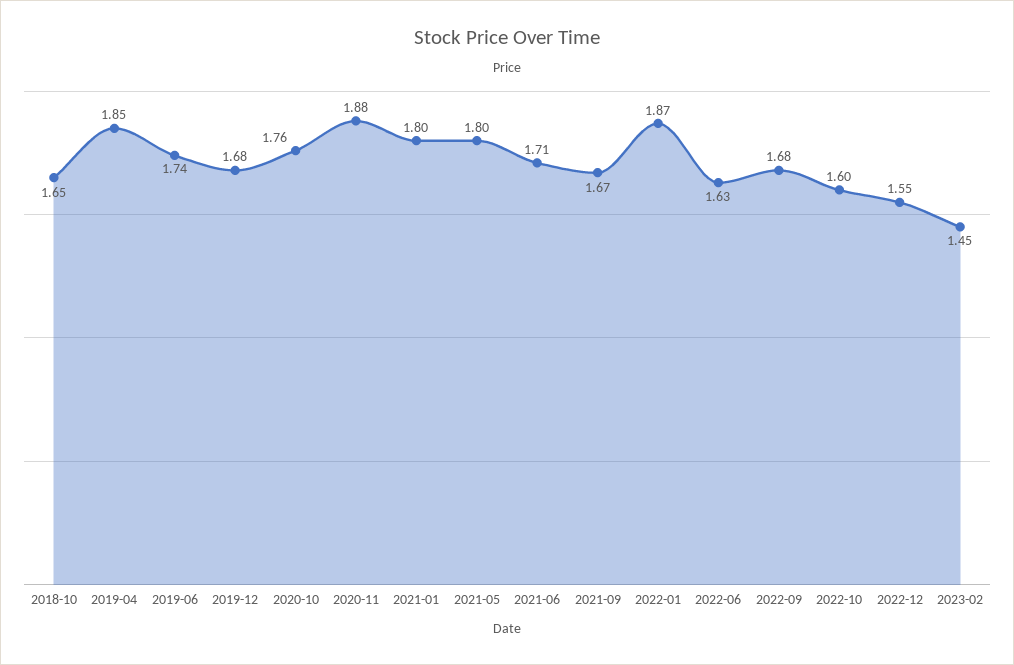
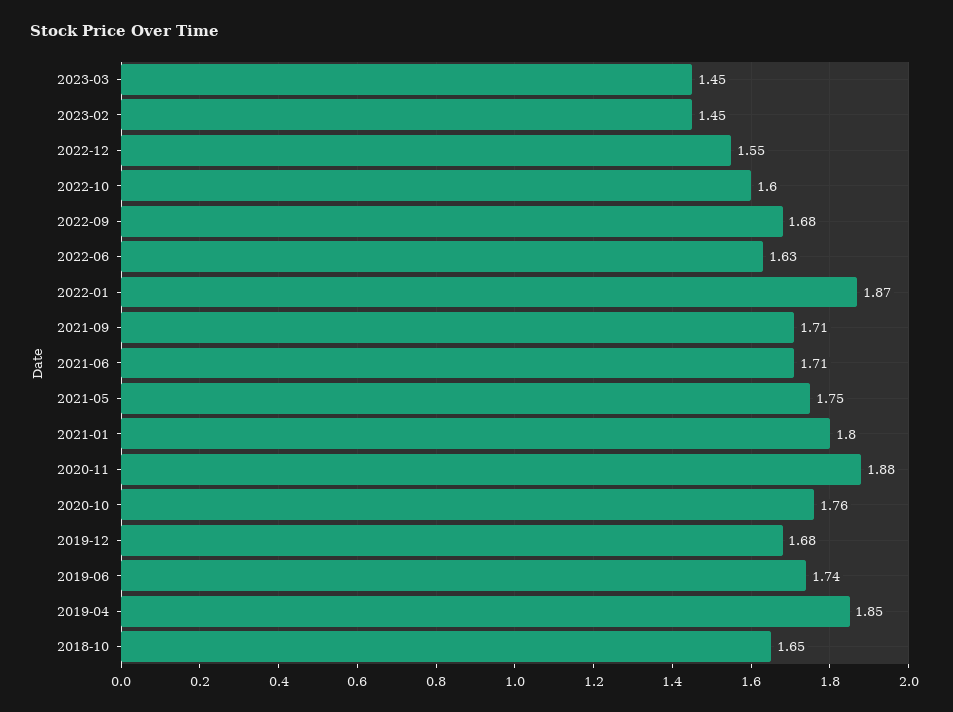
2021-05: 1.8 -> 1.75
2021-09: 1.67 -> 1.71
2023-03: none -> 1.45

